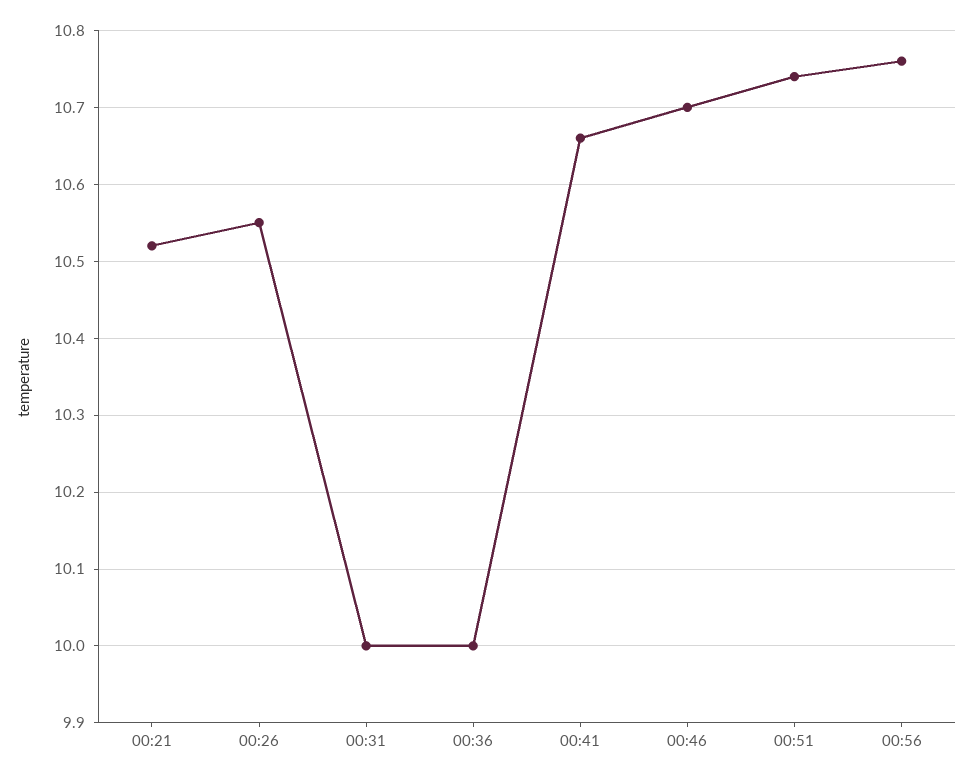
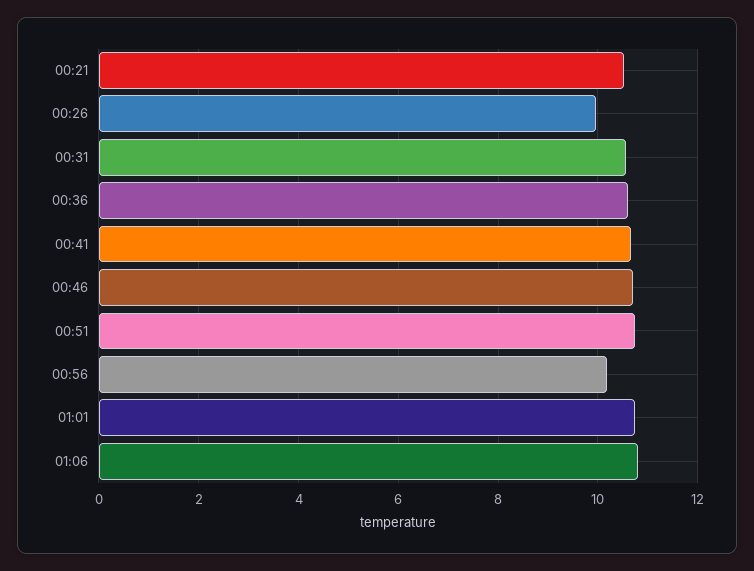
00:26: 10.55 -> 10
00:31: 10 -> 10.6
00:36: 10 -> 10.6
00:56: 10.76 -> 10.2
01:01: none -> 10.8
01:06: none -> 10.8

